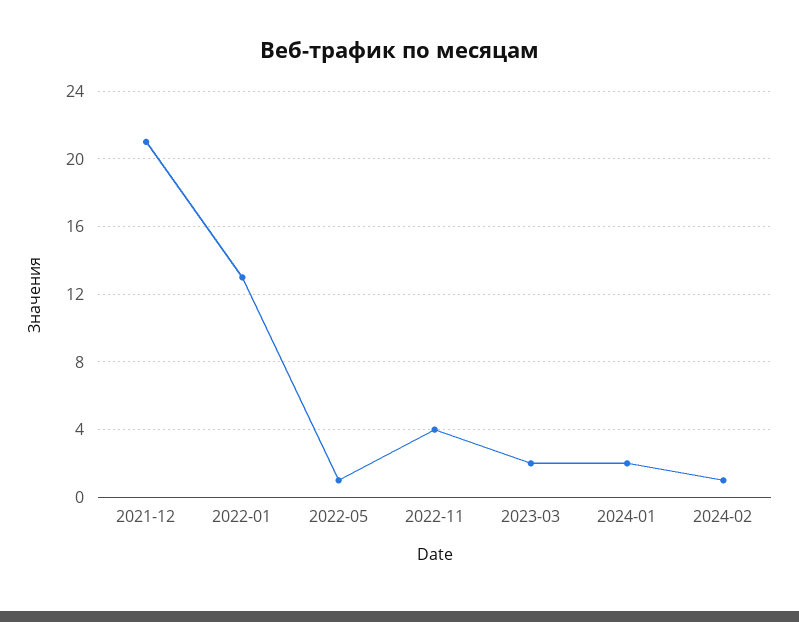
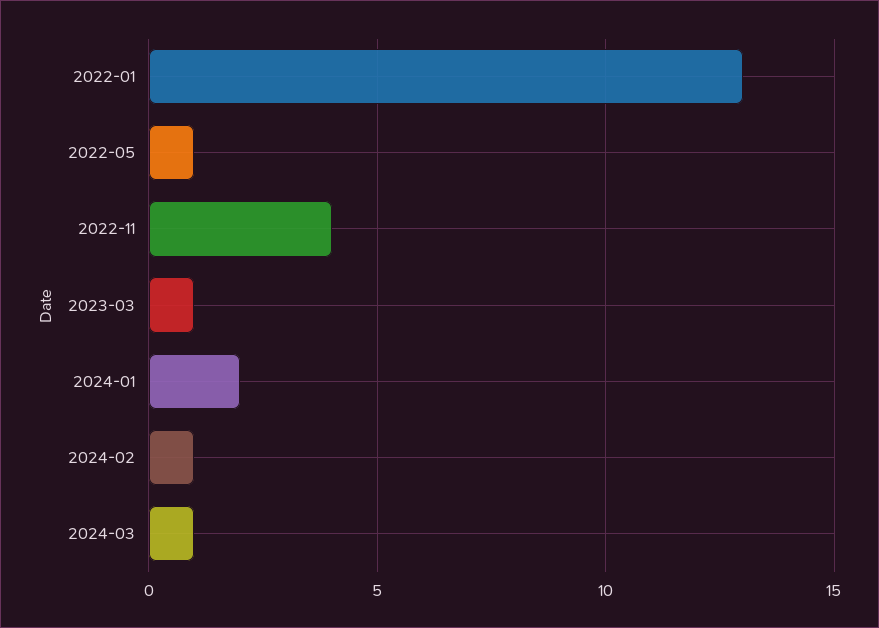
2021-12: 21 -> none
2023-03: 2 -> 1
2024-03: none -> 1

